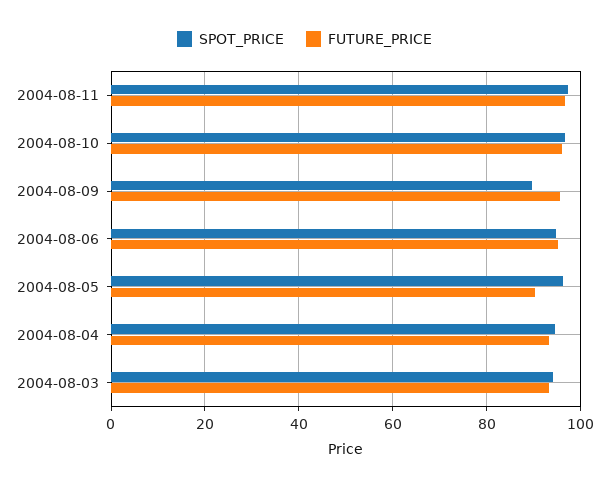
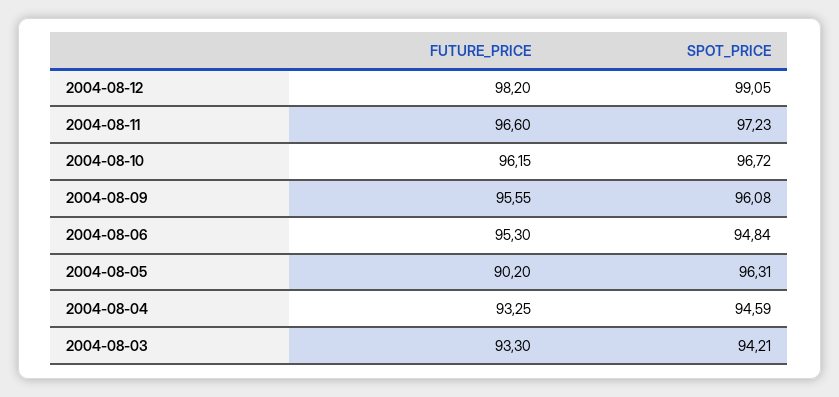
SPOT_PRICE, 2004-08-09: 90 -> 96.08
FUTURE_PRICE, 2004-08-12: none -> 98.2
SPOT_PRICE, 2004-08-12: none -> 99.05

